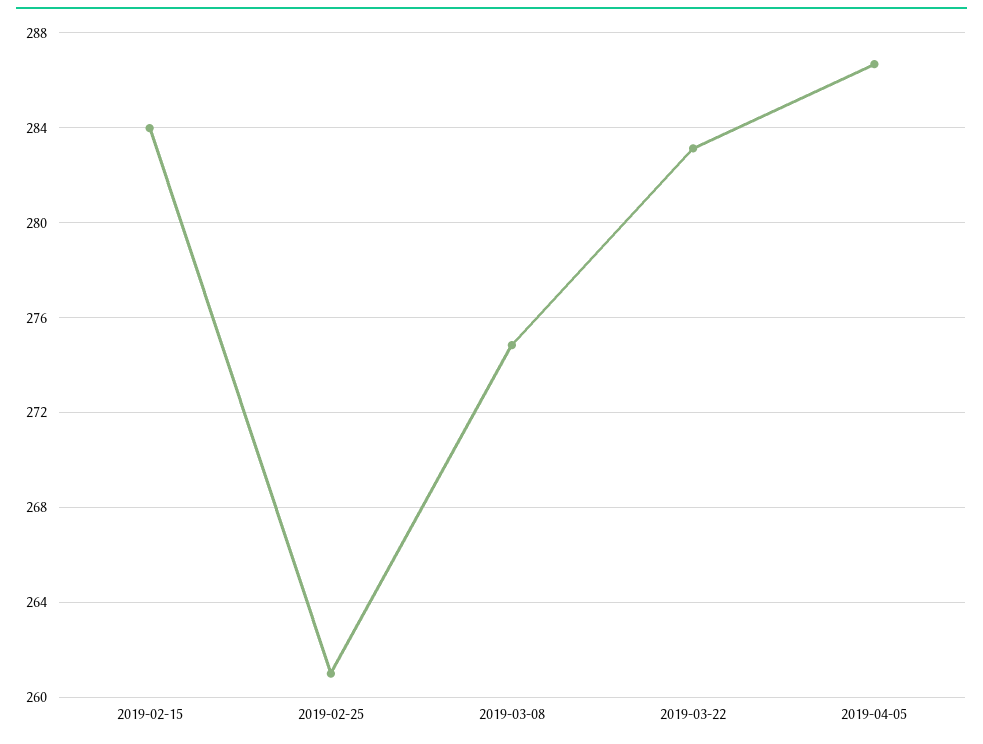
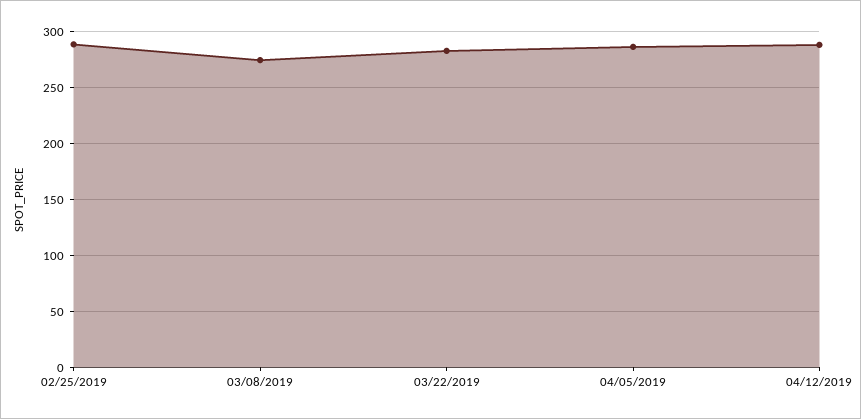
2019-02-15: 284 -> none
2019-02-25: 261 -> 290
04/12/2019: none -> 290

